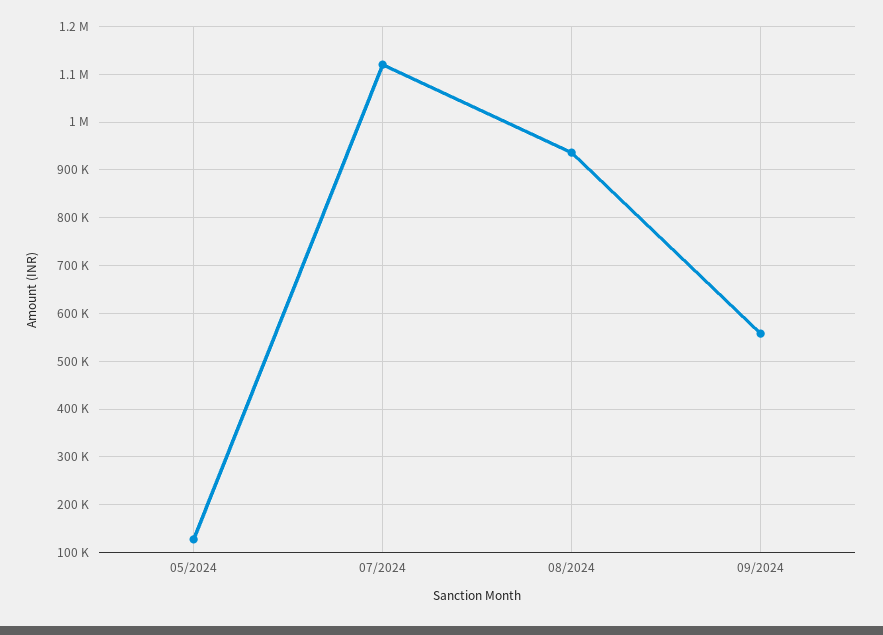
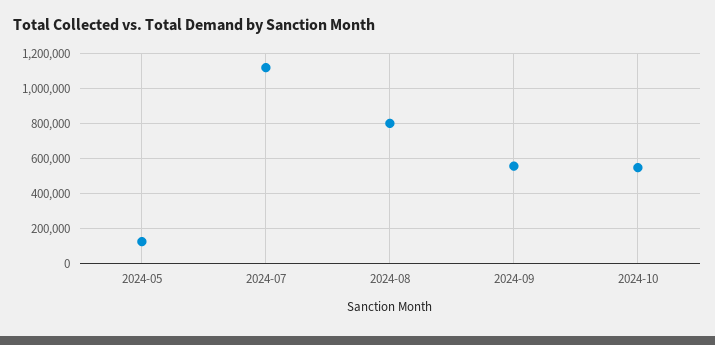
08/2024: 940000 -> 800000
2024-10: none -> 550000

